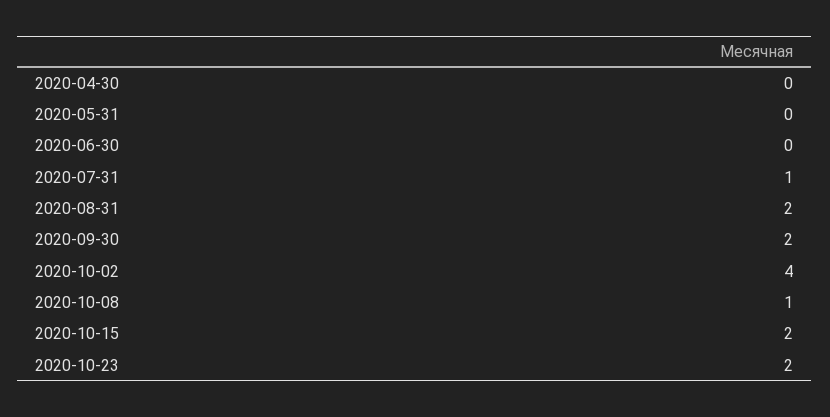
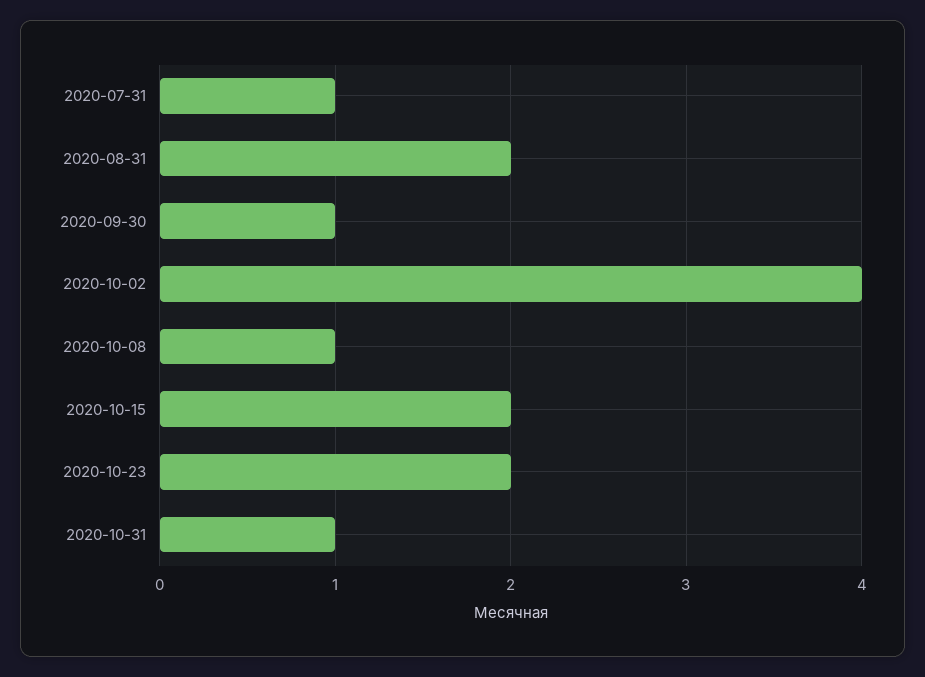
2020-04-30: 0 -> none
2020-05-31: 0 -> none
2020-06-30: 0 -> none
2020-09-30: 2 -> 1
2020-10-31: none -> 1

